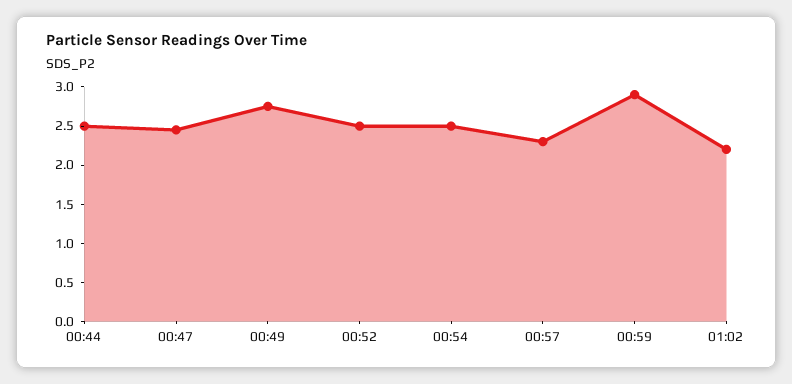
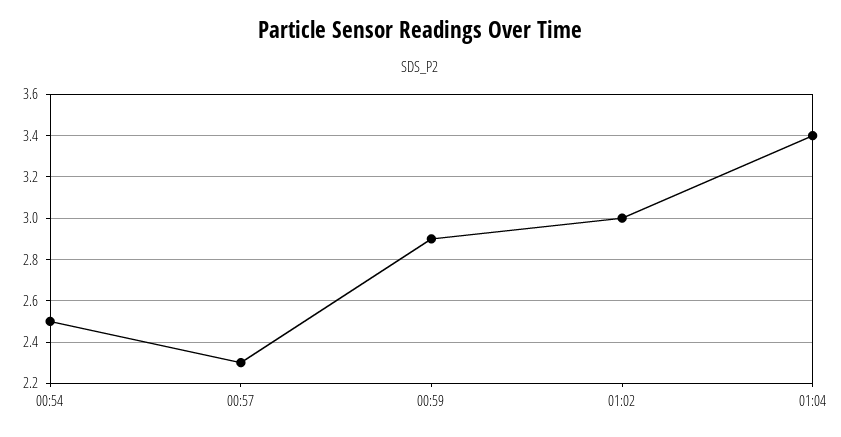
00:44: 2.5 -> none
00:47: 2.5 -> none
00:49: 2.75 -> none
00:52: 2.5 -> none
01:02: 2.25 -> 3
01:04: none -> 3.4

